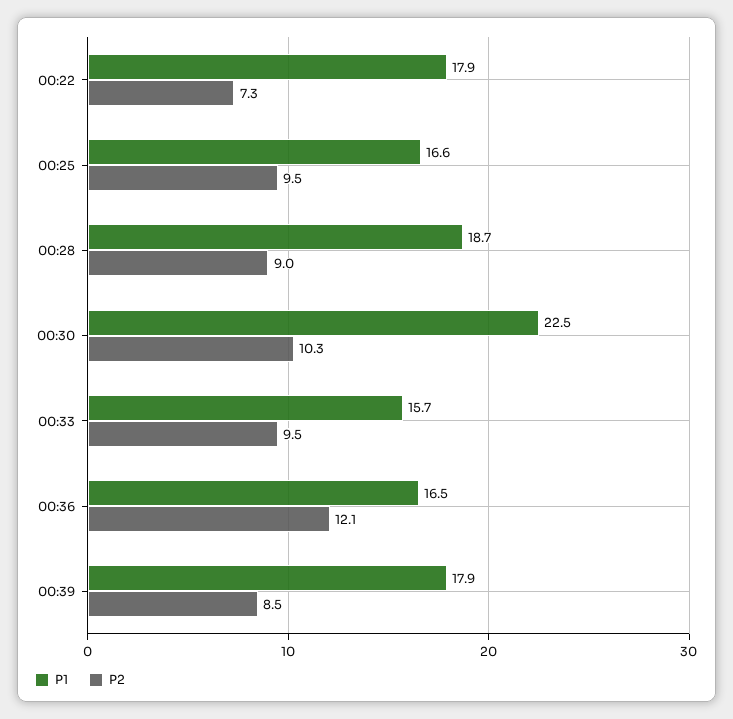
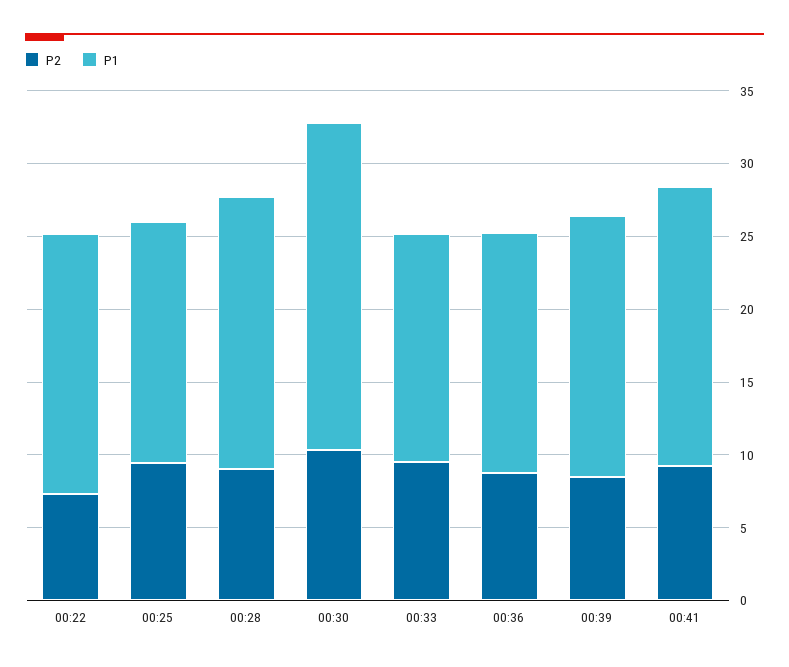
P2, 00:36: 12.1 -> 9
P2, 00:41: none -> 9
P1, 00:41: none -> 19

